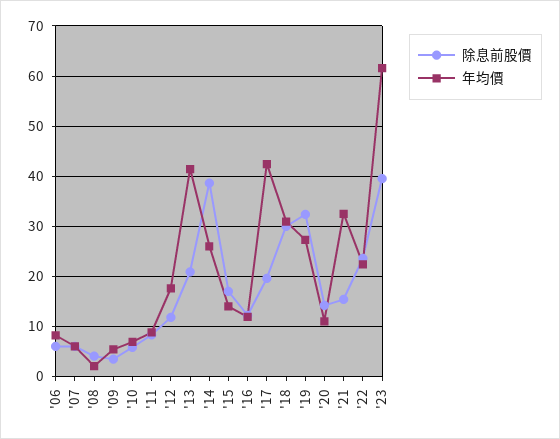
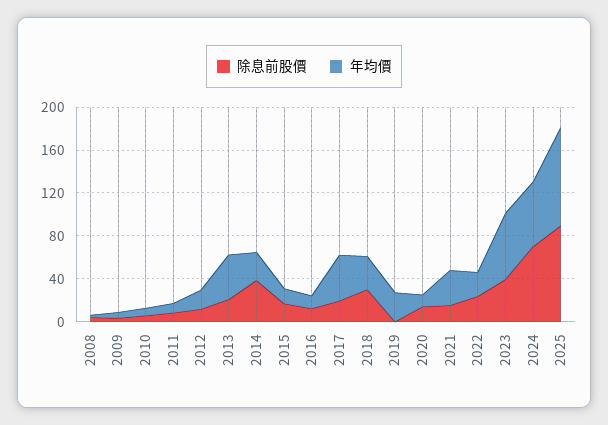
除息前股價, '06: 6 -> none
年均價, '06: 8 -> none
除息前股價, '07: 6 -> none
年均價, '07: 6 -> none
除息前股價, '19: 32 -> 0
除息前股價, 2024: none -> 70
年均價, 2024: none -> 60
除息前股價, 2025: none -> 90
年均價, 2025: none -> 90

